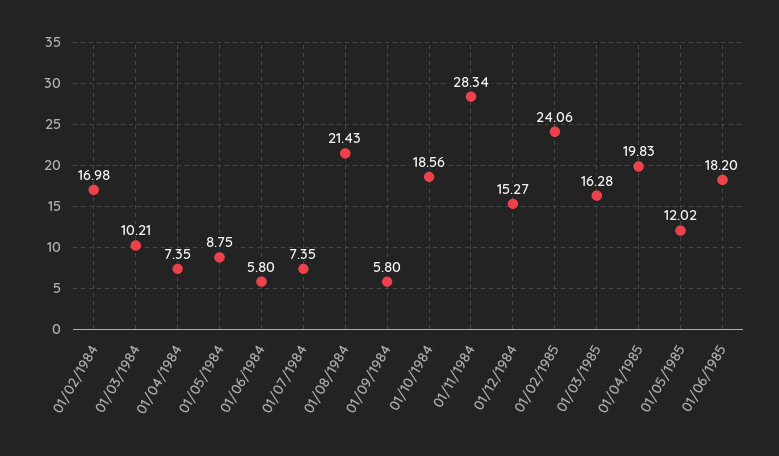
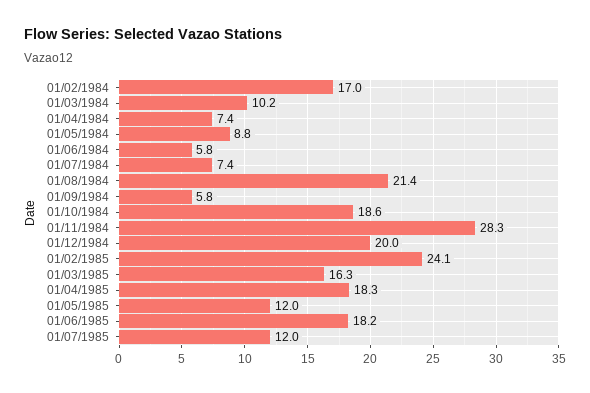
01/12/1984: 15.27 -> 20
01/04/1985: 19.83 -> 18.3
01/07/1985: none -> 12

